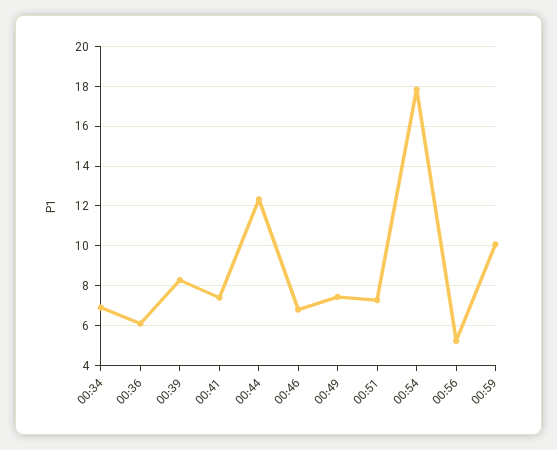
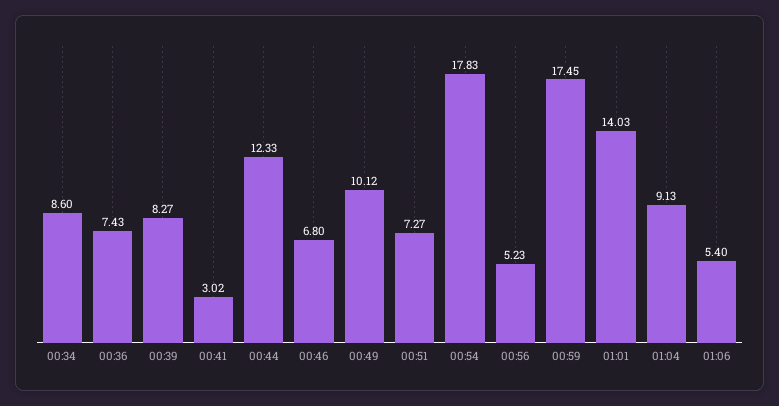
00:34: 7 -> 8.6
00:36: 6 -> 7.43
00:41: 7.5 -> 3.02
00:49: 7.5 -> 10.12
00:59: 10 -> 17.45
01:01: none -> 14.03
01:04: none -> 9.13
01:06: none -> 5.4

